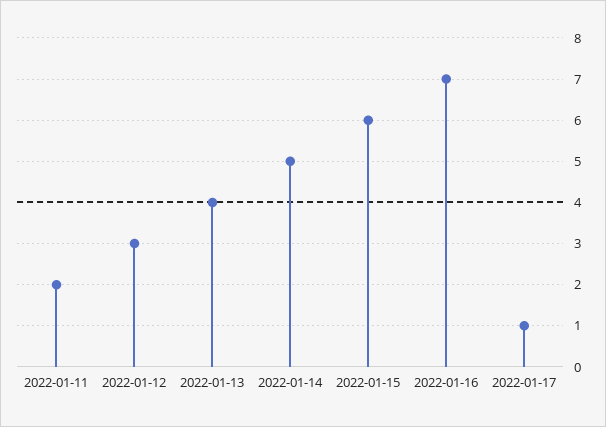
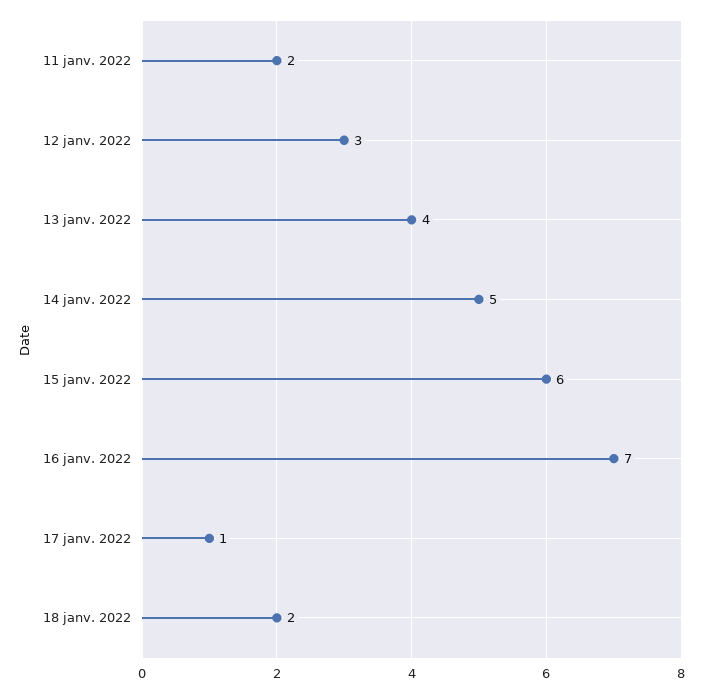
18 janv. 2022: none -> 2

